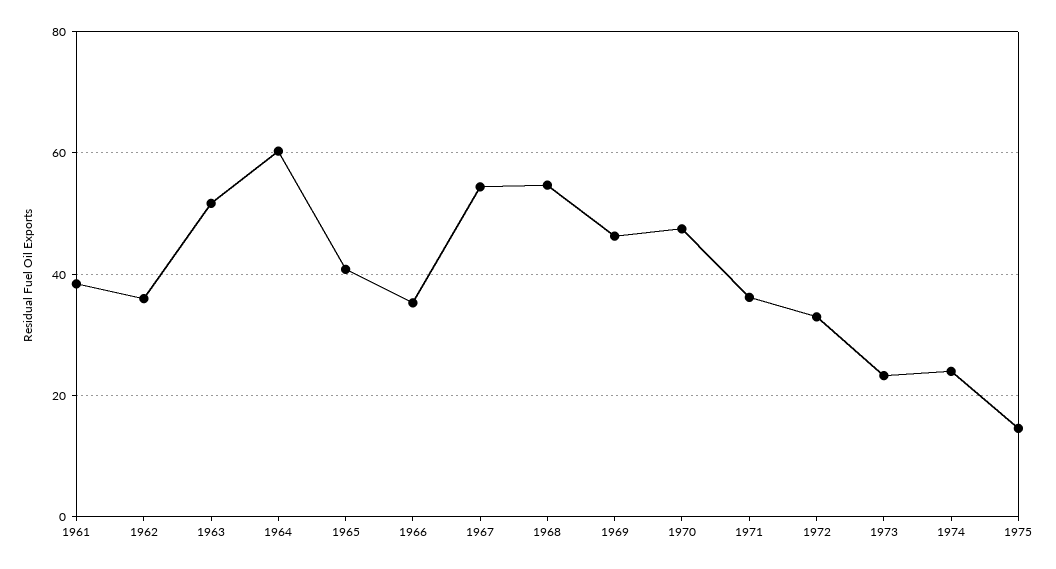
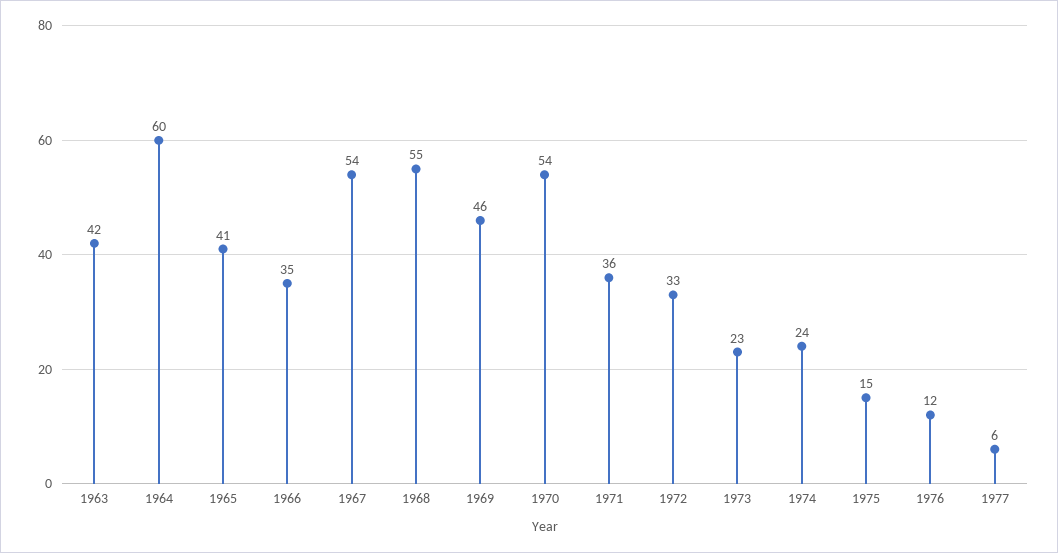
1961: 38 -> none
1962: 36 -> none
1963: 52 -> 42
1970: 48 -> 54
1976: none -> 12
1977: none -> 6

